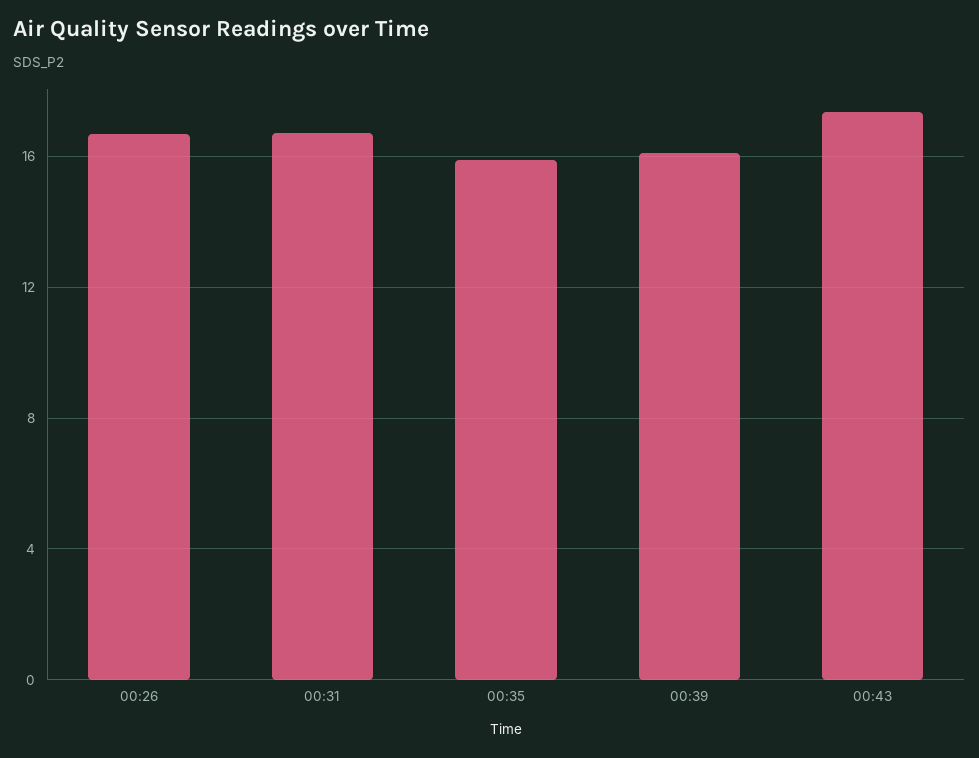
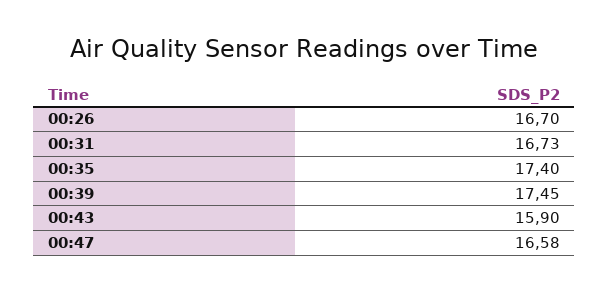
00:35: 16 -> 17.4
00:39: 16 -> 17.45
00:43: 17.5 -> 15.9
00:47: none -> 16.58

